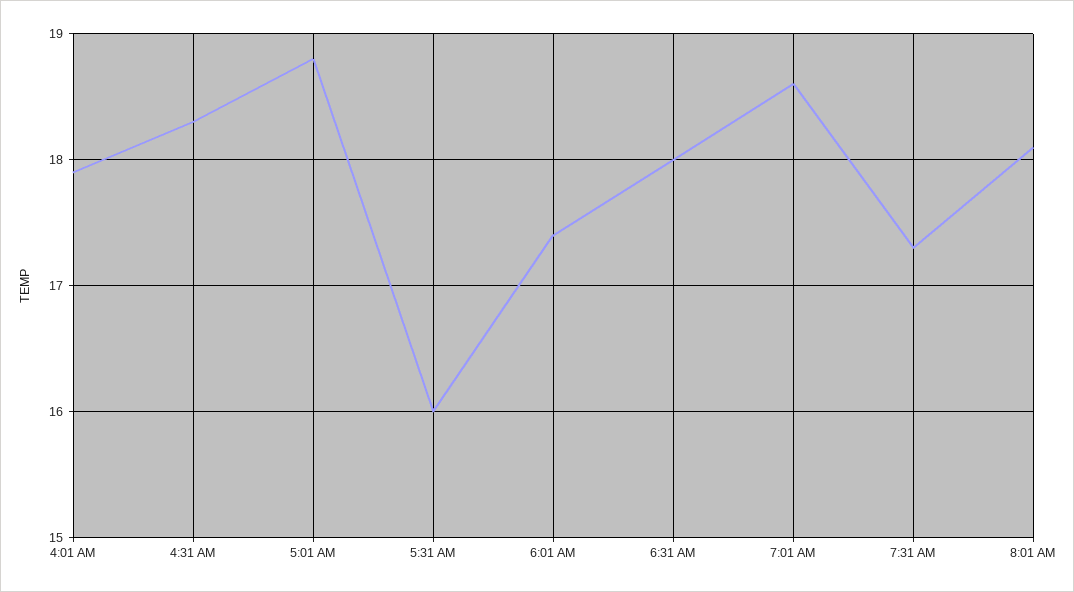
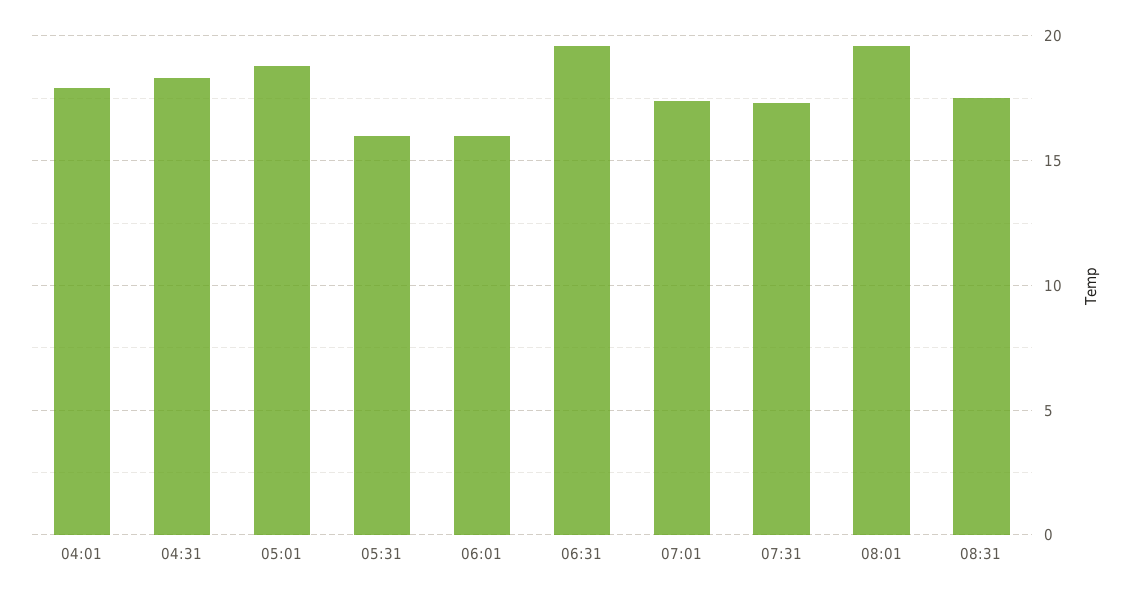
6:01 AM: 17.4 -> 16
6:31 AM: 18 -> 19.5
7:01 AM: 18.6 -> 17.5
8:01 AM: 18.1 -> 19.5
08:31: none -> 17.5

